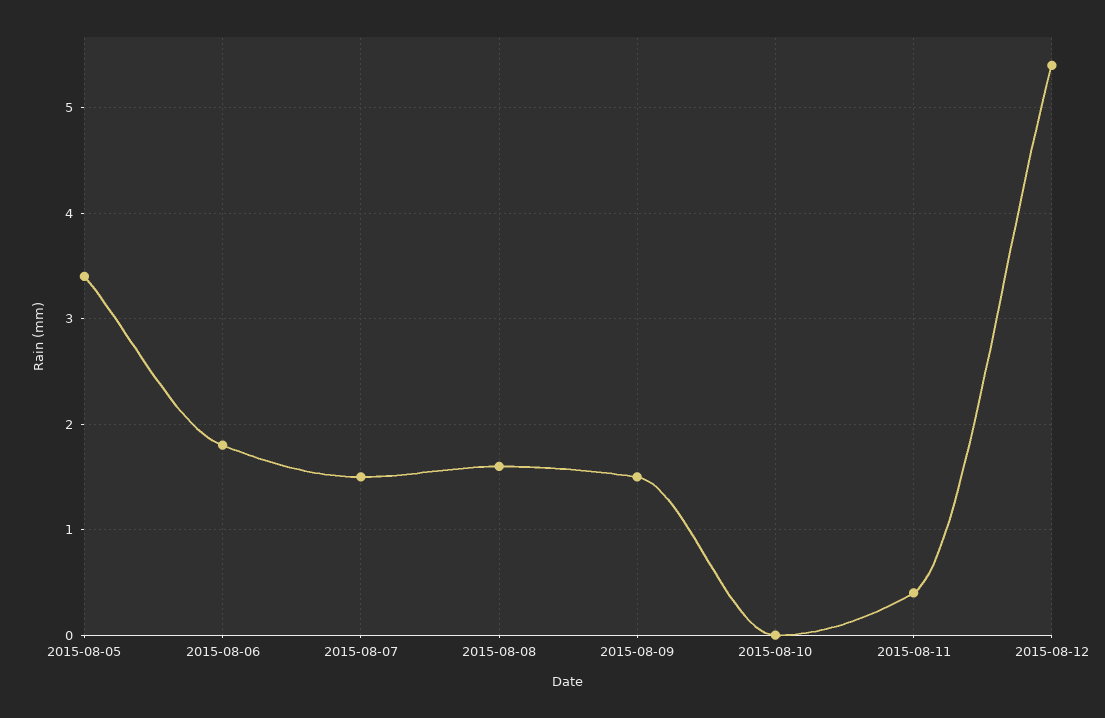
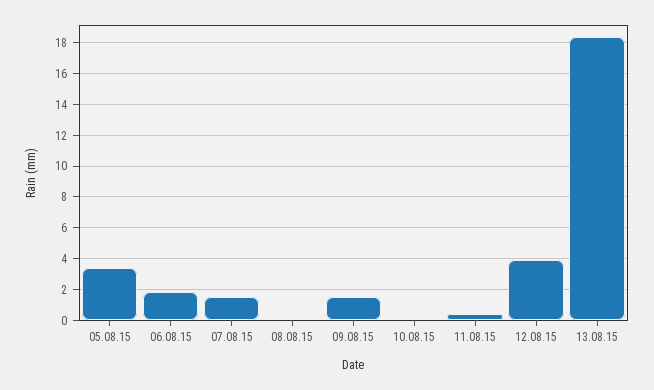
2015-08-08: 1.6 -> 0
2015-08-12: 5.4 -> 4
13.08.15: none -> 18.5

